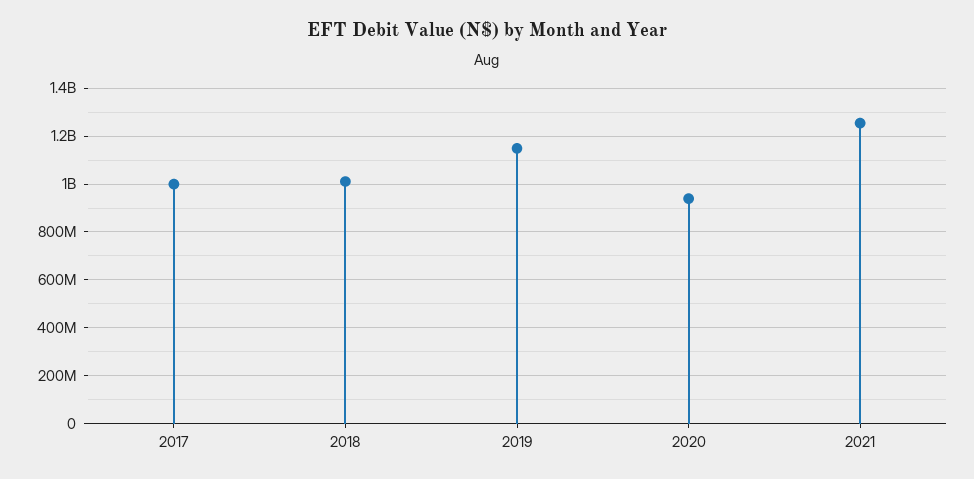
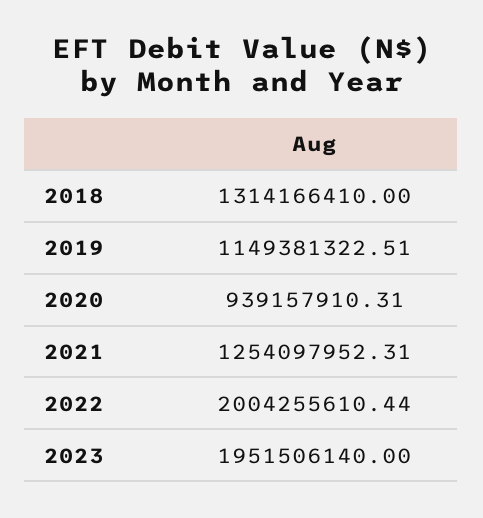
2017: 1000000000 -> none
2018: 1000000000 -> 1314166410
2022: none -> 2004255610.44
2023: none -> 1951506140

